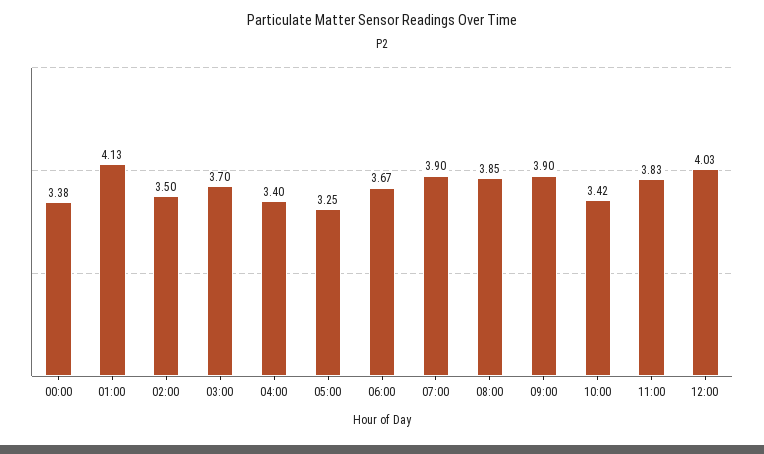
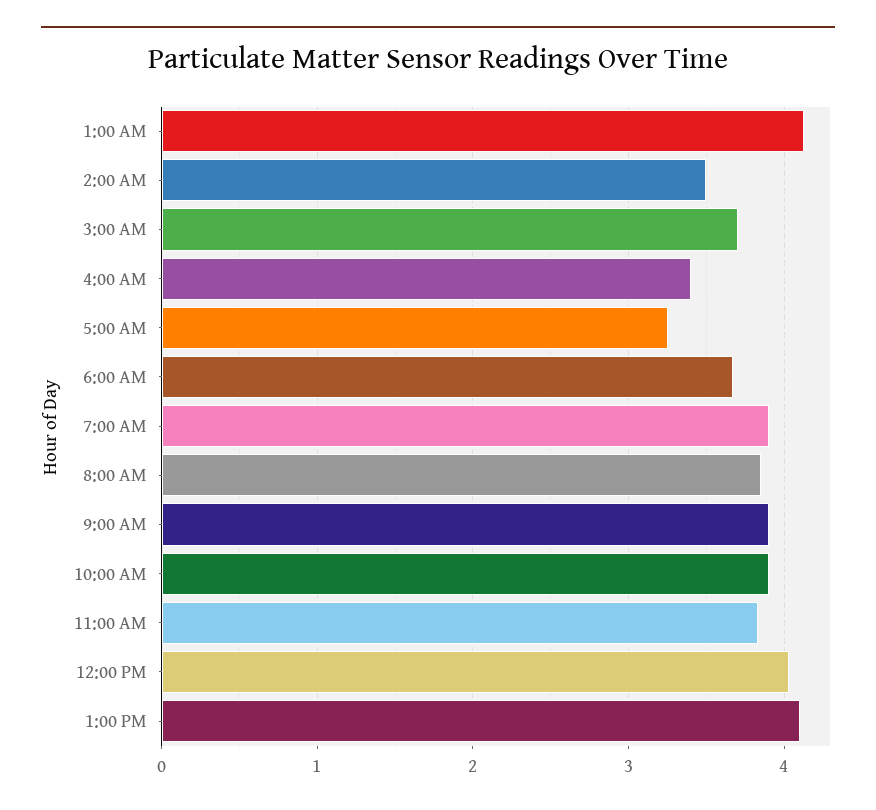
00:00: 3.38 -> none
10:00: 3.42 -> 3.9
1:00 PM: none -> 4.1

